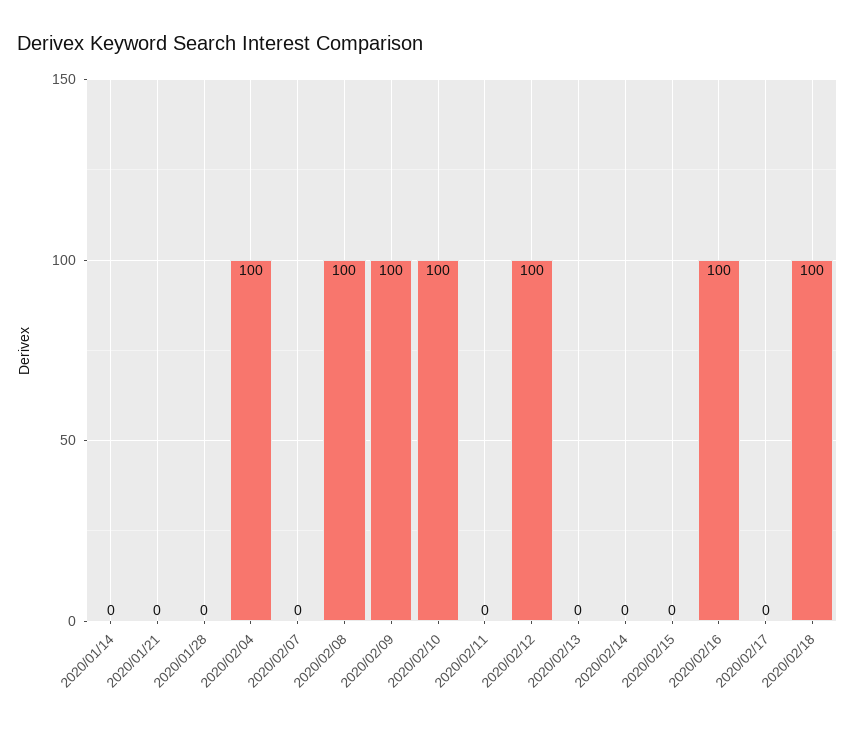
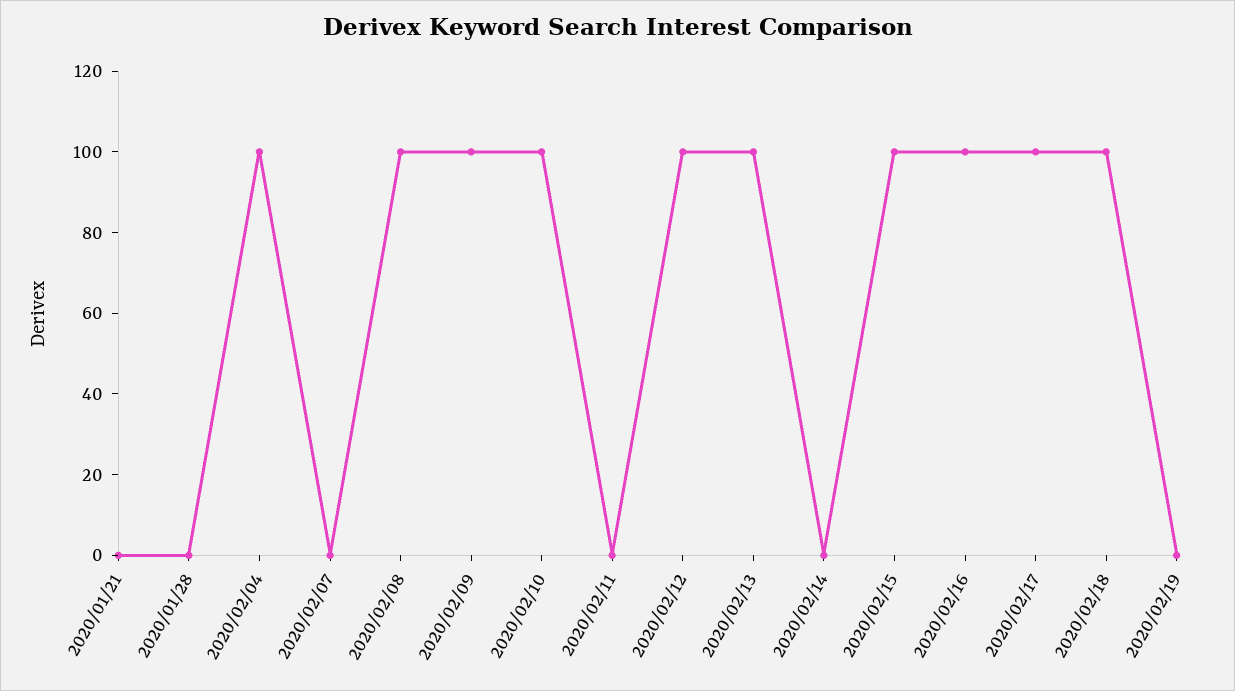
2020/01/14: 0 -> none
2020/02/13: 0 -> 100
2020/02/15: 0 -> 100
2020/02/17: 0 -> 100
2020/02/19: none -> 0

